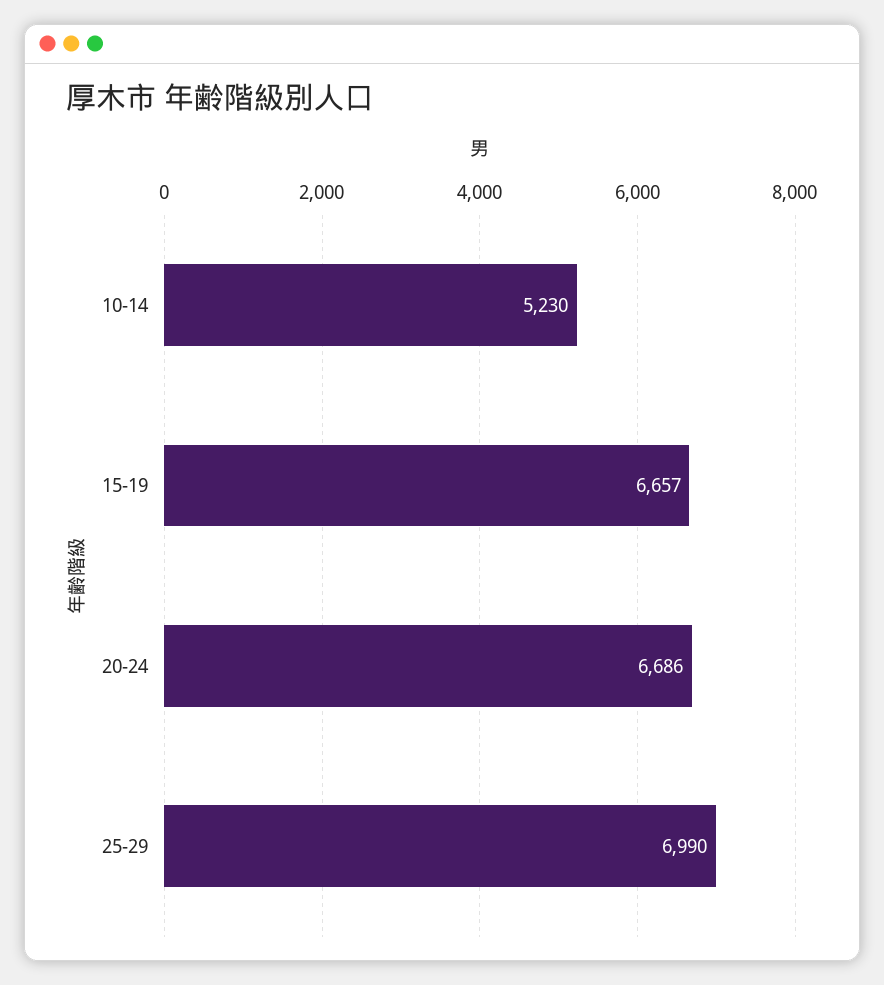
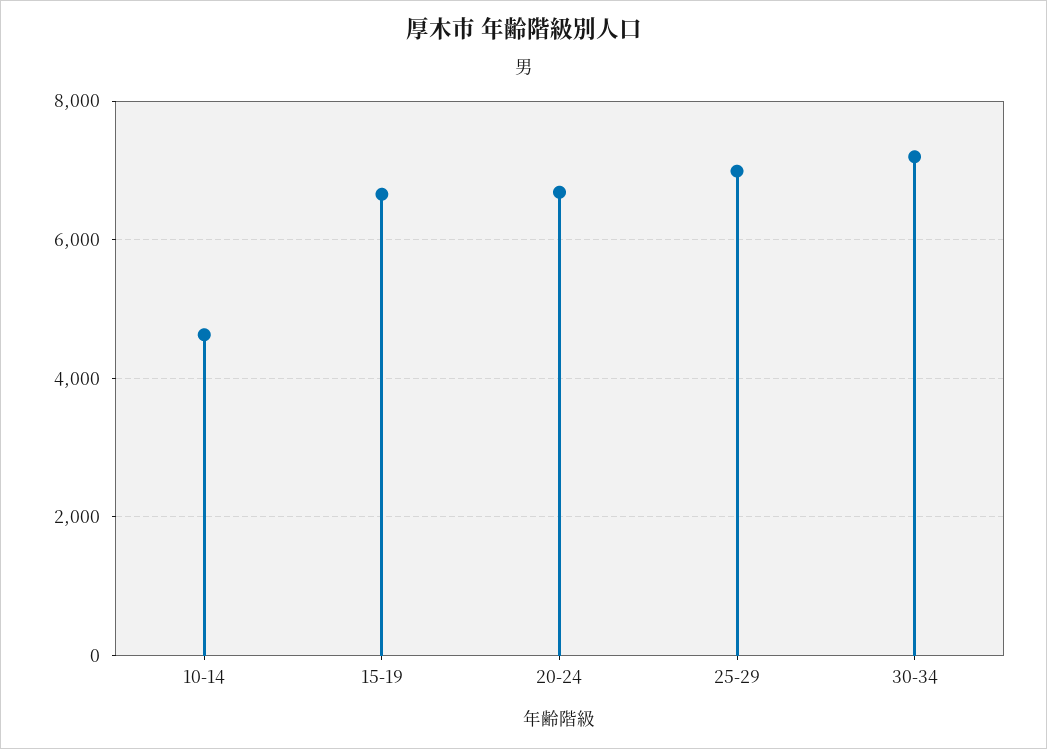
10-14: 5230 -> 4600
30-34: none -> 7200

